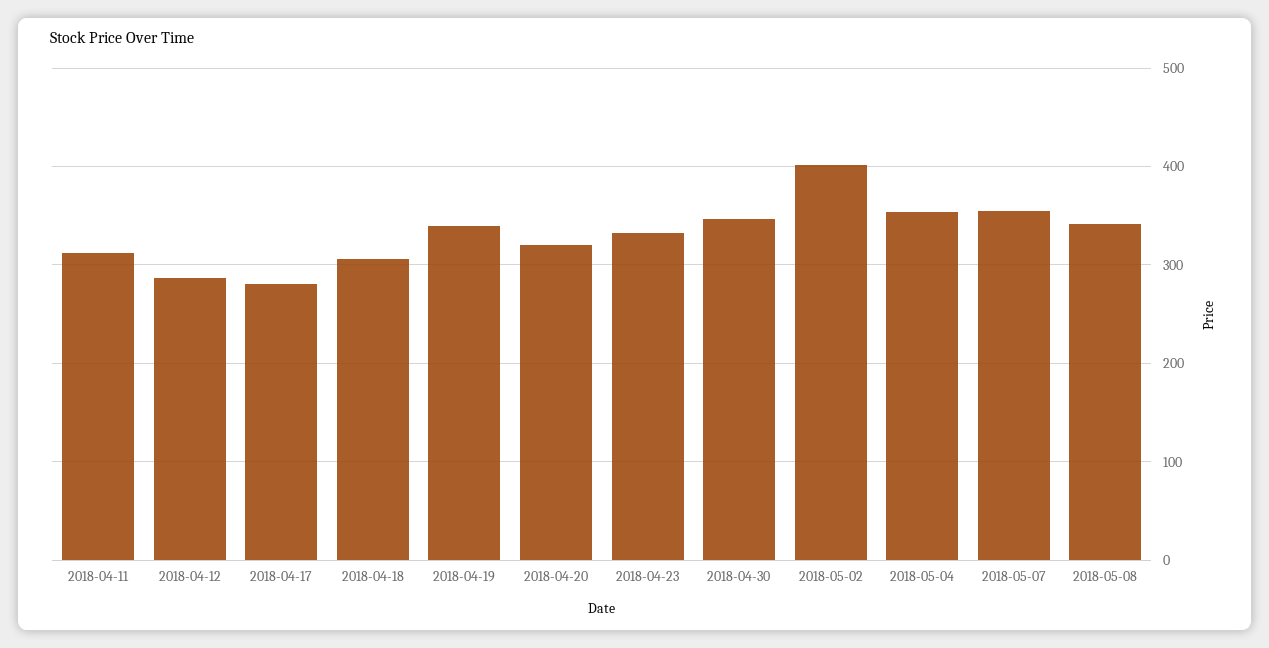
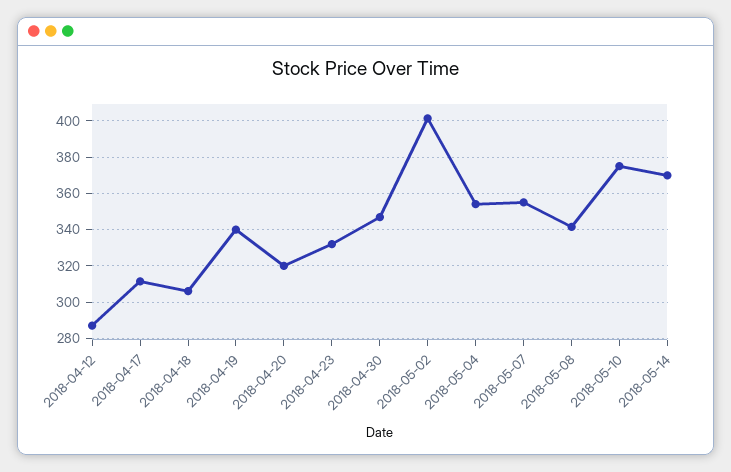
2018-04-11: 310 -> none
2018-04-17: 280 -> 310
2018-05-10: none -> 375
2018-05-14: none -> 370

